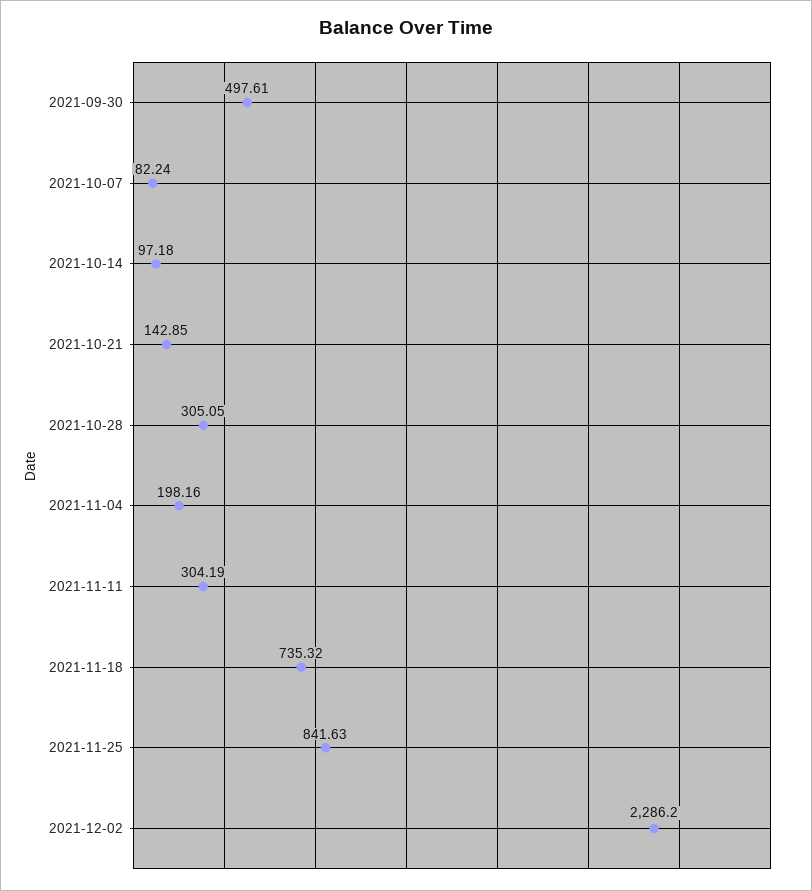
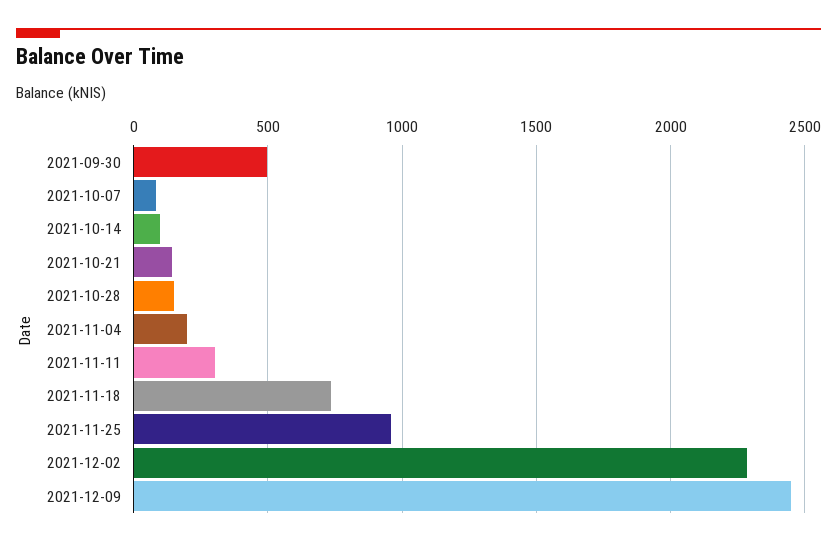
2021-10-28: 305.05 -> 150
2021-11-25: 841.63 -> 950
2021-12-09: none -> 2450

